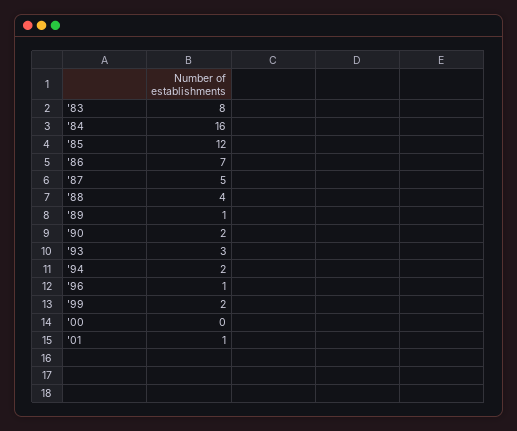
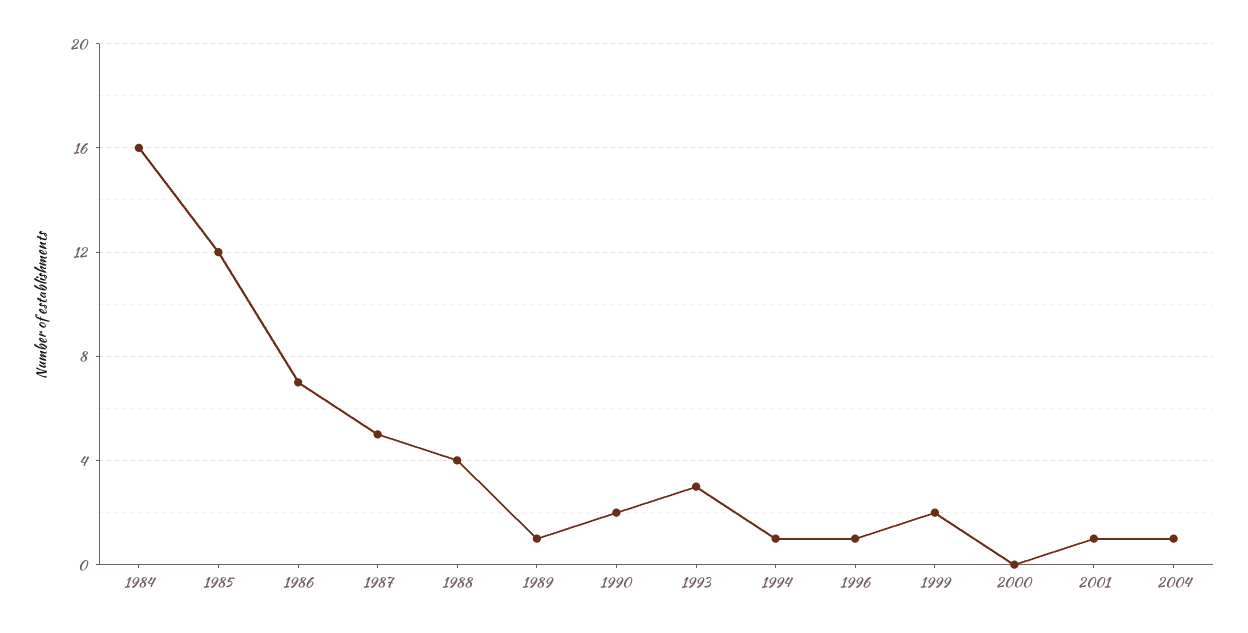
'83: 8 -> none
'94: 2 -> 1
2004: none -> 1

